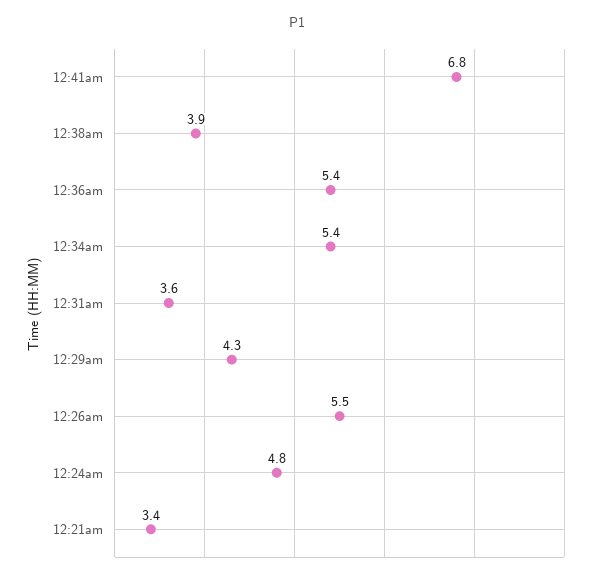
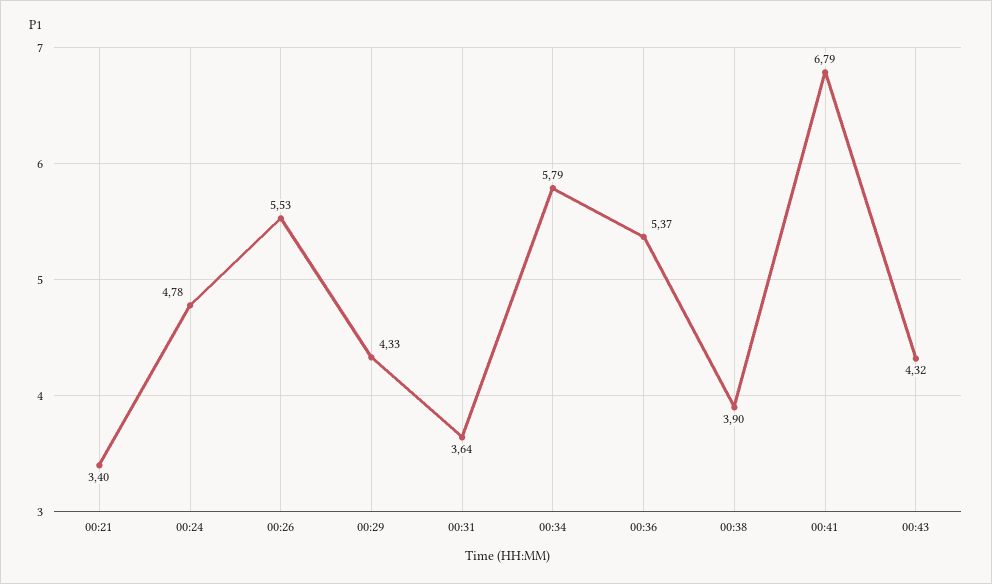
12:34am: 5.4 -> 5.79
00:43: none -> 4.32

